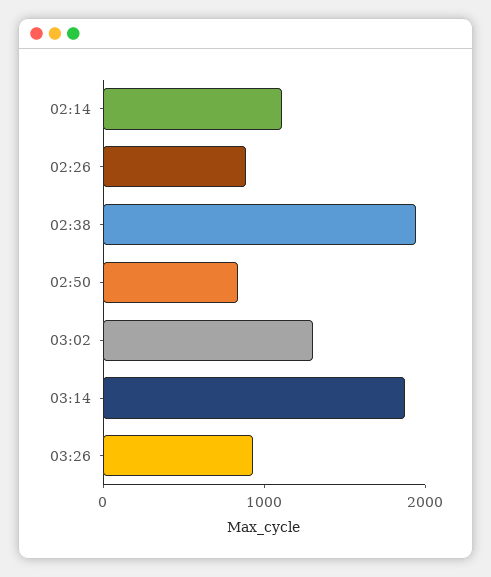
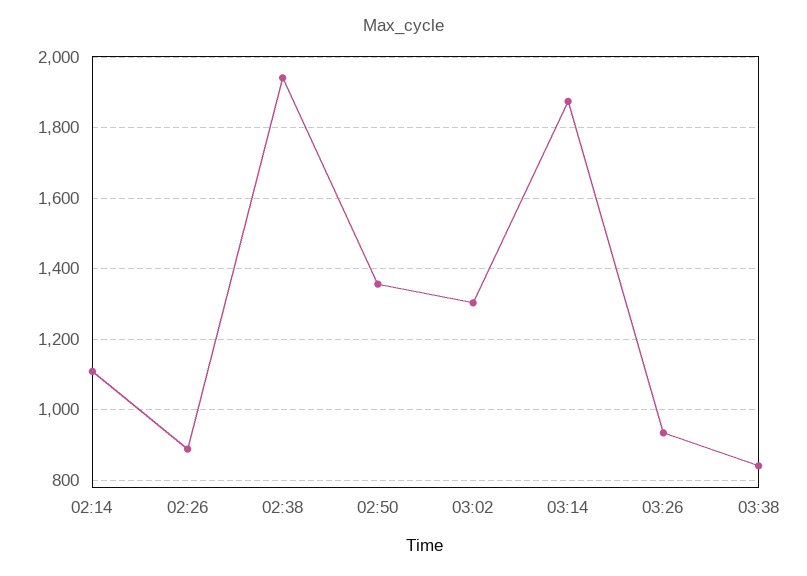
02:50: 800 -> 1360
03:38: none -> 840

